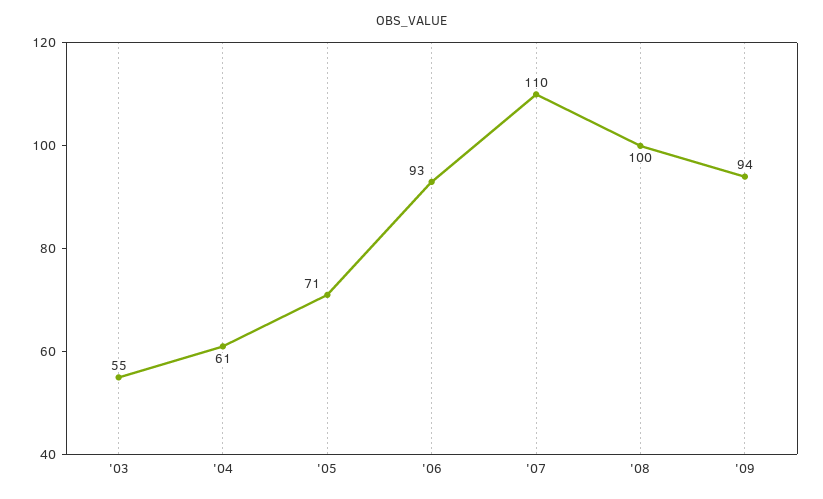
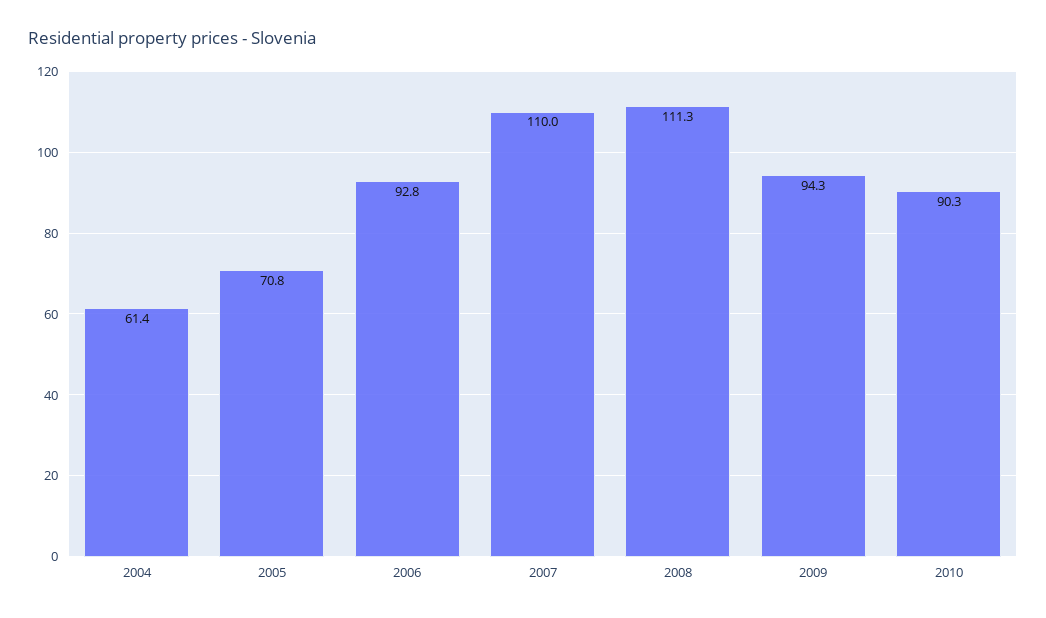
'03: 55 -> none
'08: 100 -> 111.3
2010: none -> 90.3

